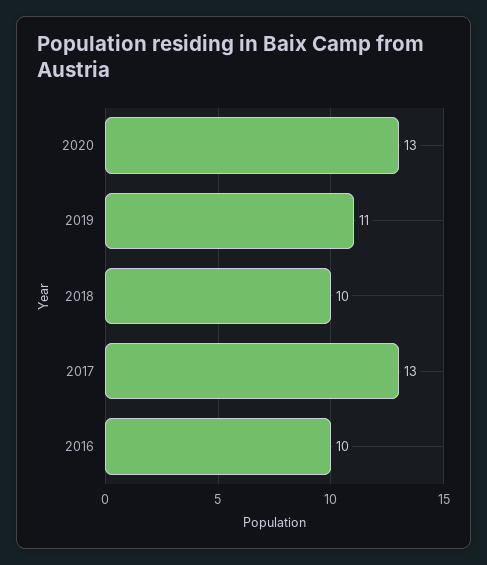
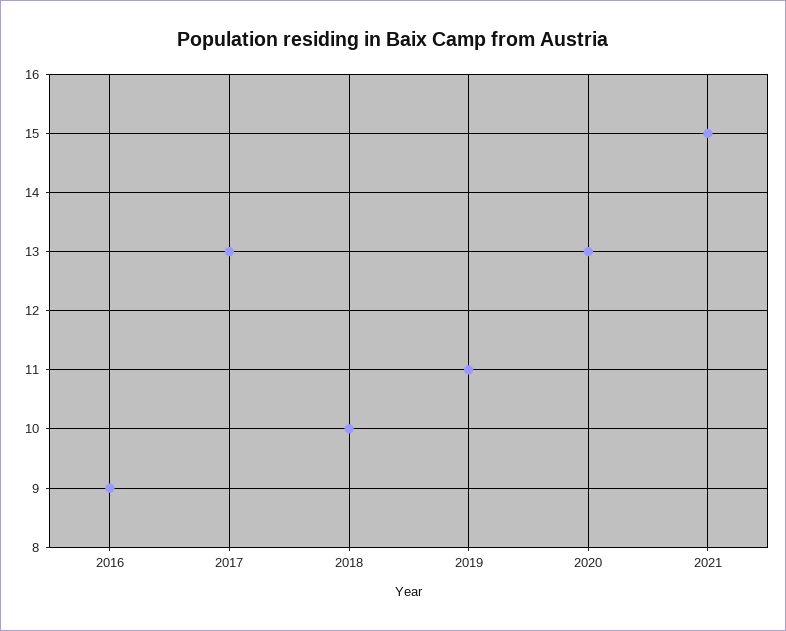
2016: 10 -> 9
2021: none -> 15

